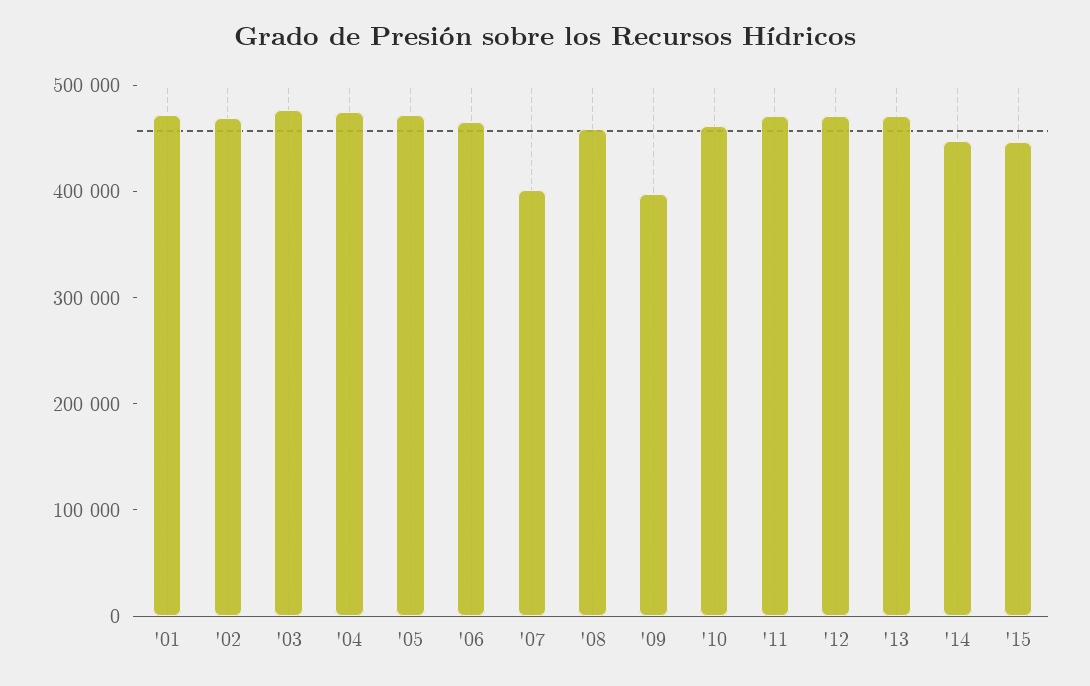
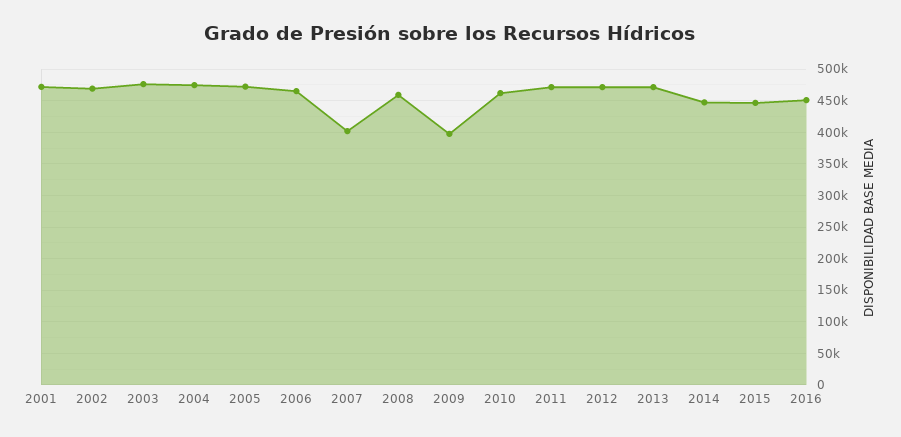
2016: none -> 450000

